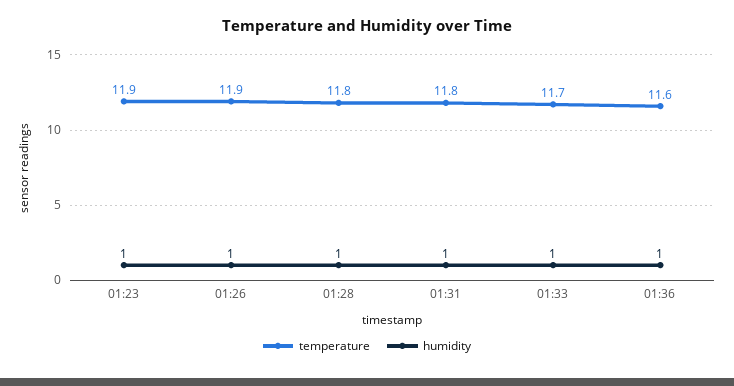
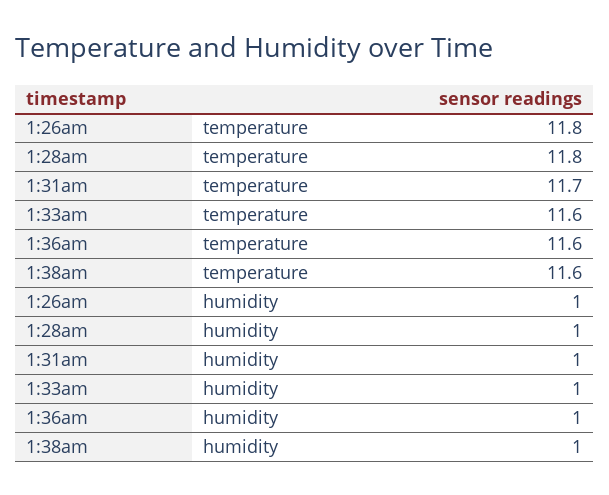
temperature, 01:23: 11.9 -> none
humidity, 01:23: 1 -> none
temperature, 01:26: 11.9 -> 11.8
temperature, 01:31: 11.8 -> 11.7
temperature, 01:33: 11.7 -> 11.6
temperature, 1:38am: none -> 11.6
humidity, 1:38am: none -> 1

